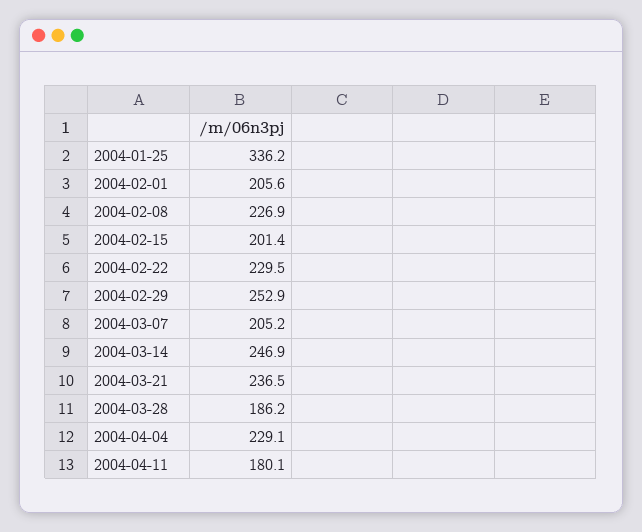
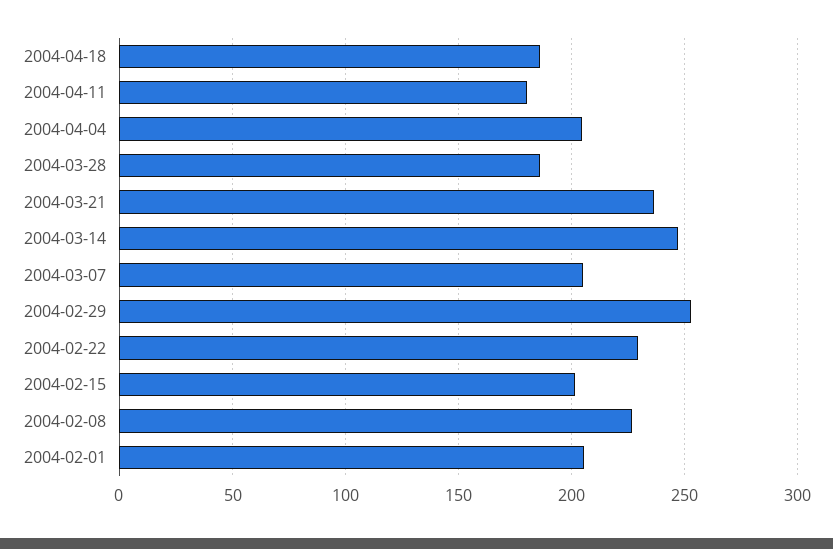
2004-01-25: 336.2 -> none
2004-04-04: 229.1 -> 205
2004-04-18: none -> 185

